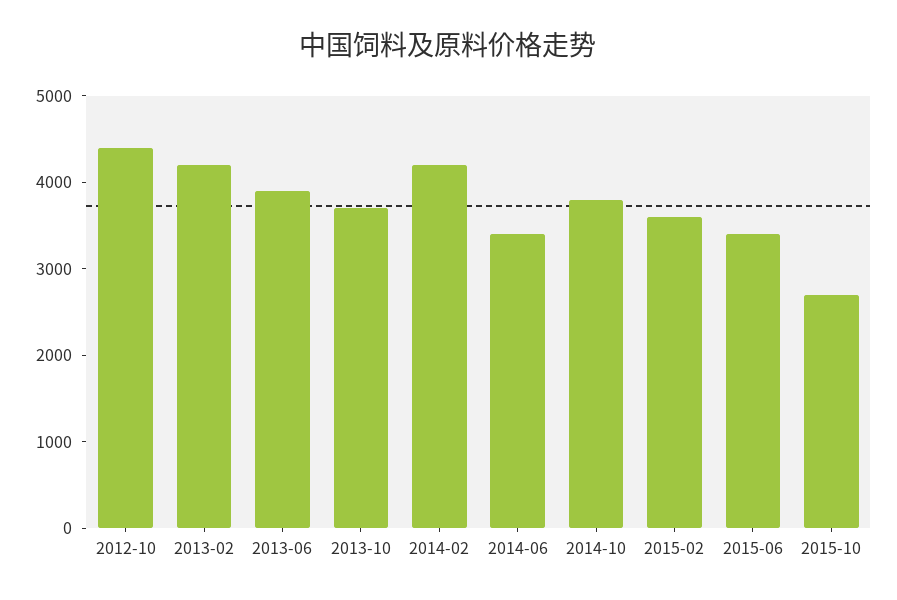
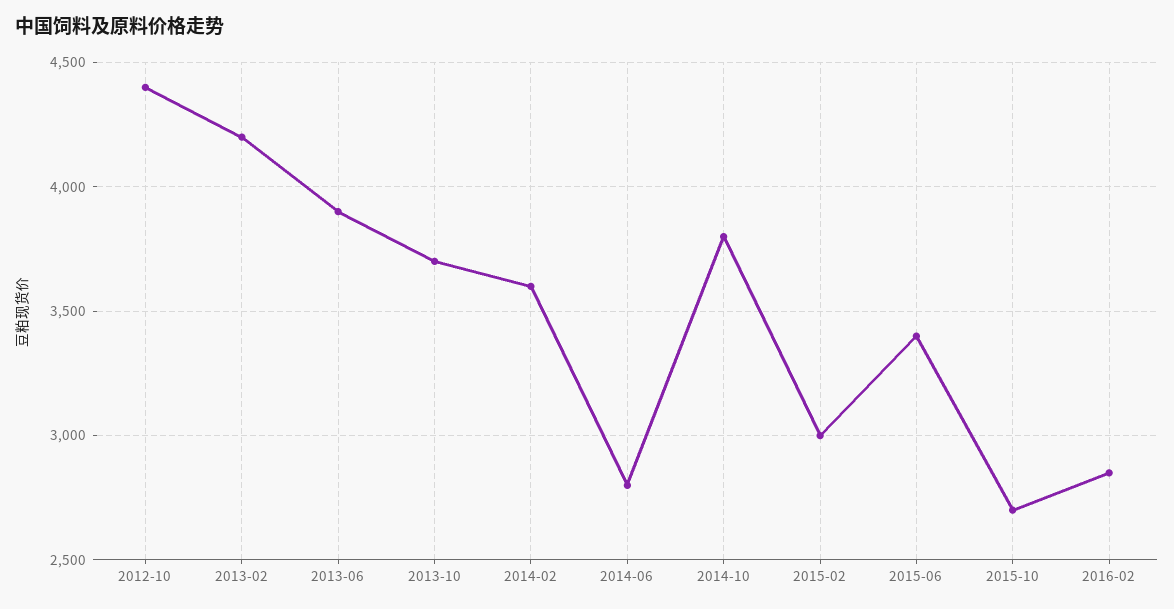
2014-02: 4200 -> 3600
2014-06: 3400 -> 2800
2015-02: 3600 -> 3000
2016-02: none -> 2850

